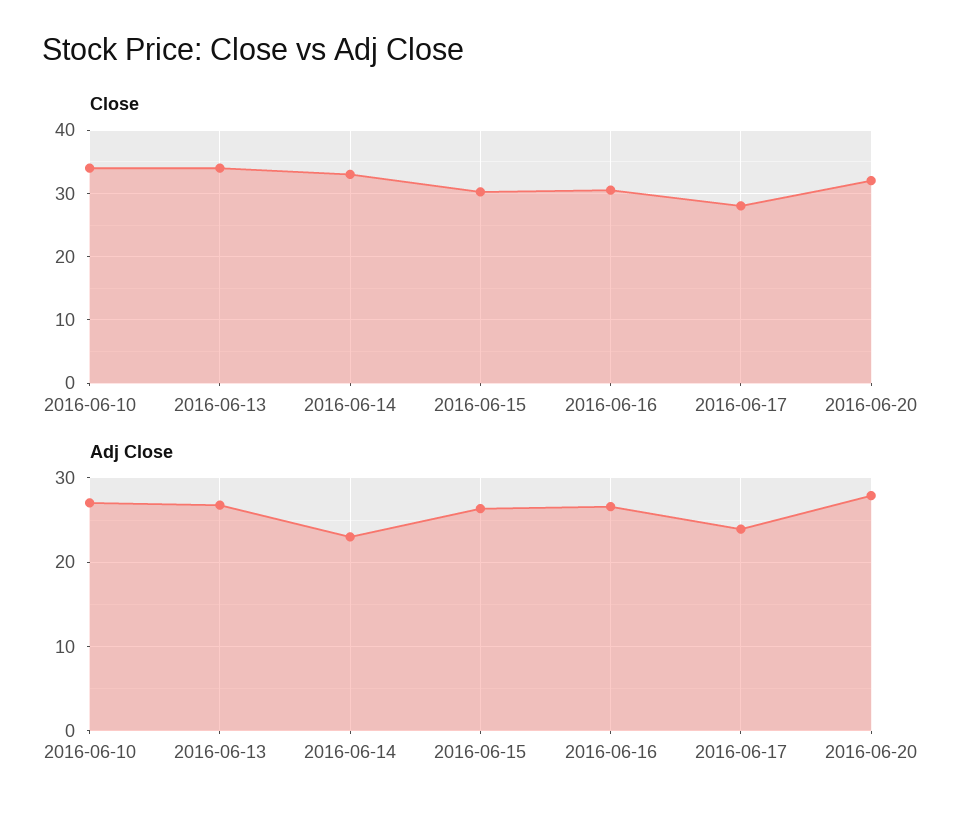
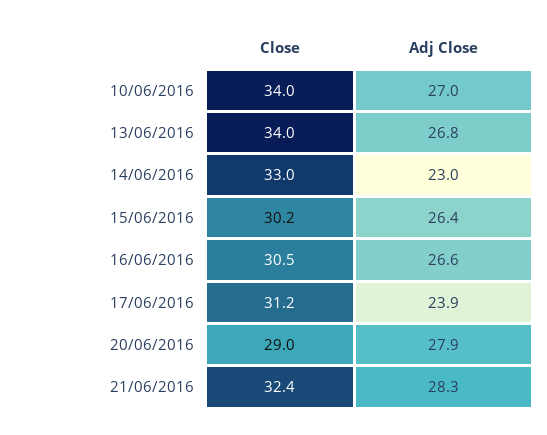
Close, 2016-06-17: 28 -> 31.2
Close, 2016-06-20: 32 -> 29
Close, 21/06/2016: none -> 32.4
Adj Close, 21/06/2016: none -> 28.3

